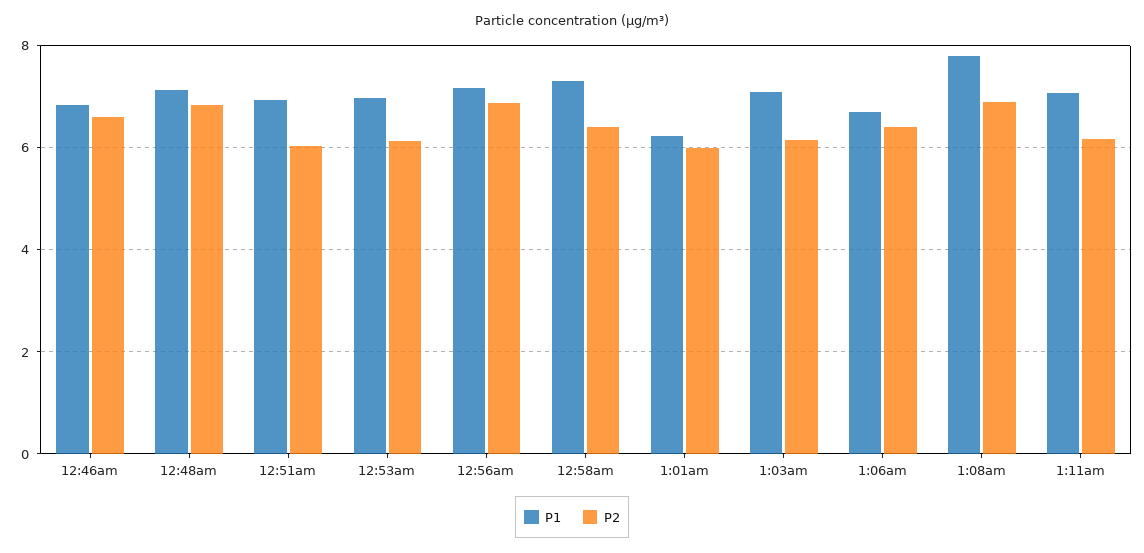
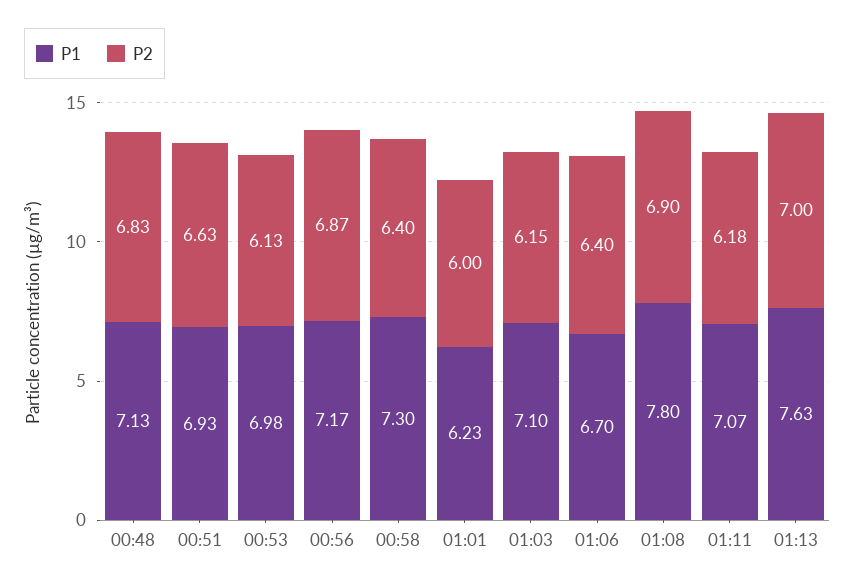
P1, 12:46am: 6.8 -> none
P2, 12:46am: 6.6 -> none
P2, 12:51am: 6 -> 6.63
P1, 01:13: none -> 7.63
P2, 01:13: none -> 7

